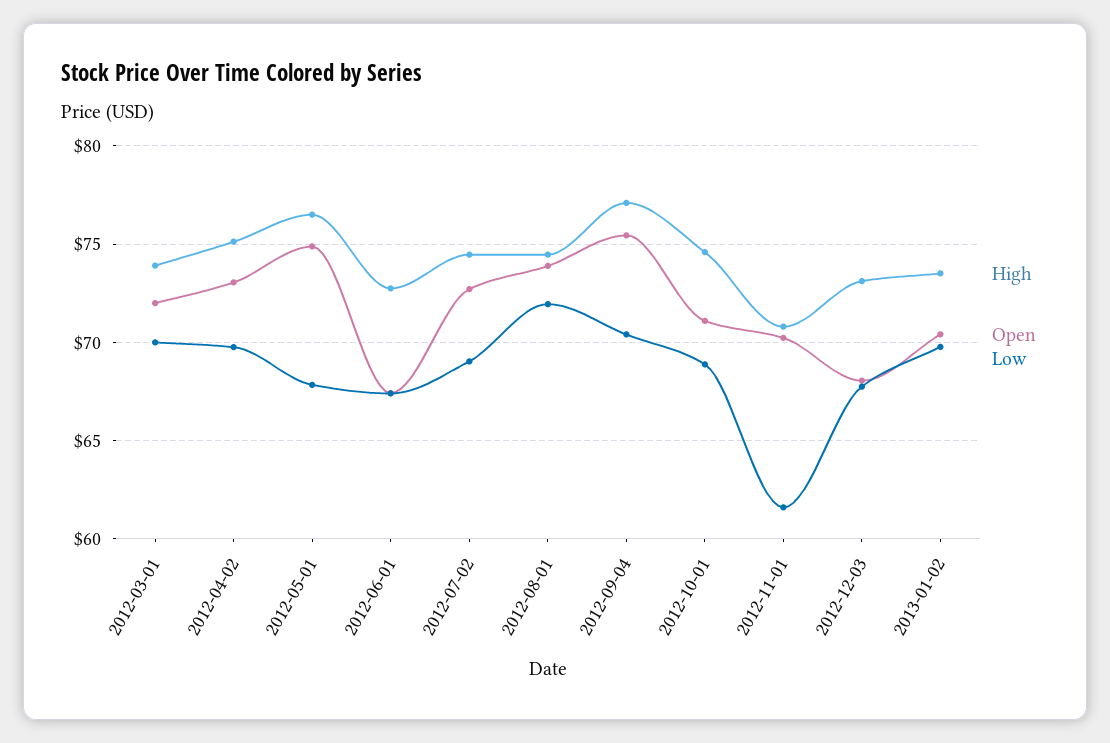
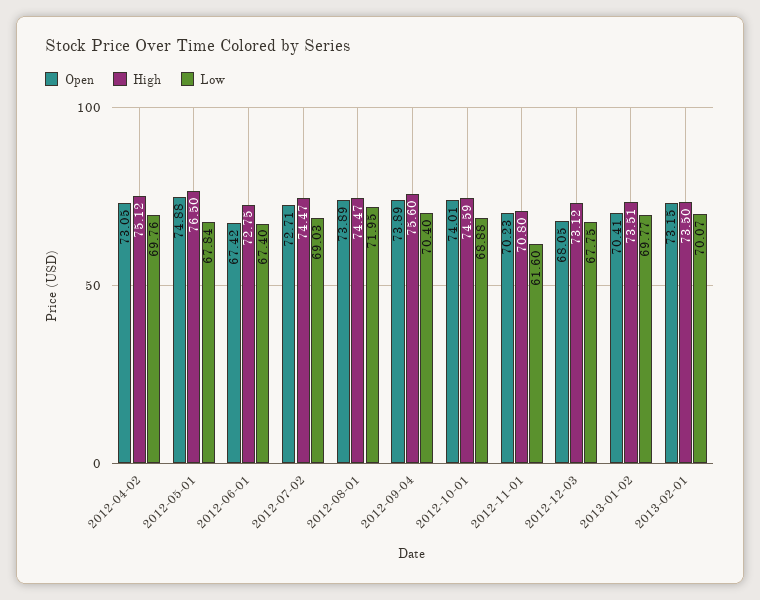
High, 2012-03-01: 74 -> none
Open, 2012-03-01: 72 -> none
Low, 2012-03-01: 70 -> none
High, 2012-09-04: 77 -> 75.6
Open, 2012-09-04: 75.5 -> 73.89
Open, 2012-10-01: 71 -> 74.01
Open, 2013-02-01: none -> 73.15
High, 2013-02-01: none -> 73.5
Low, 2013-02-01: none -> 70.07

